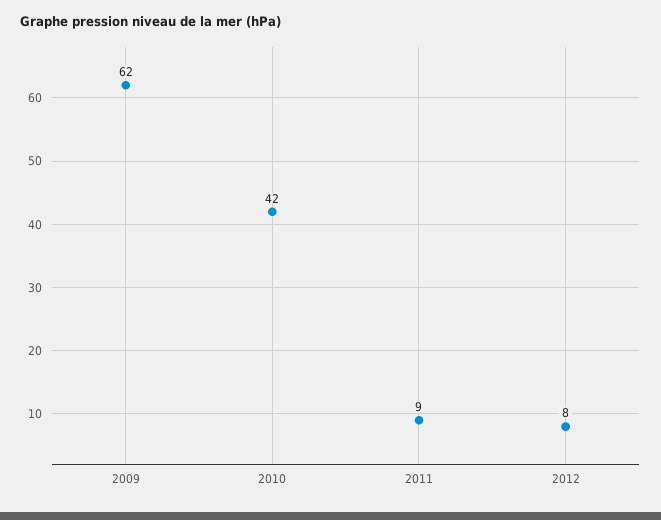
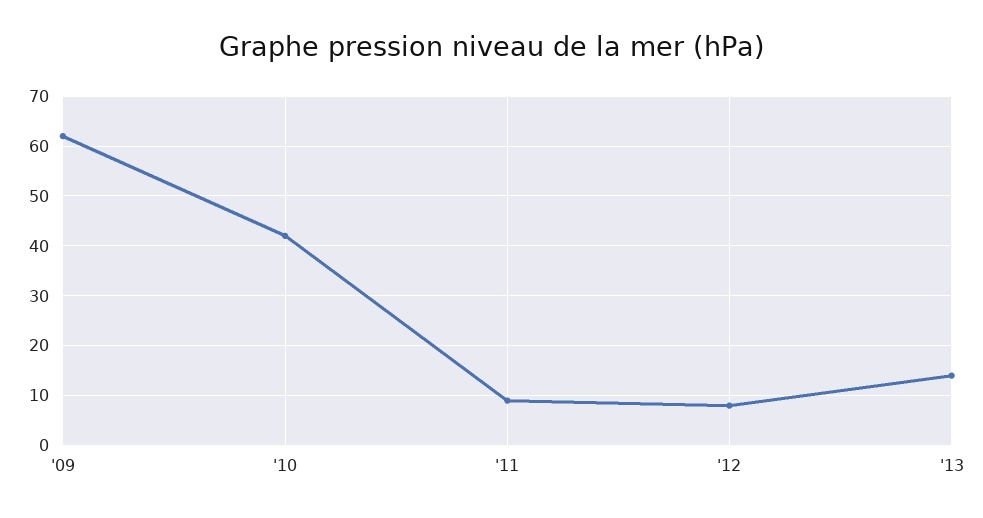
'13: none -> 15

